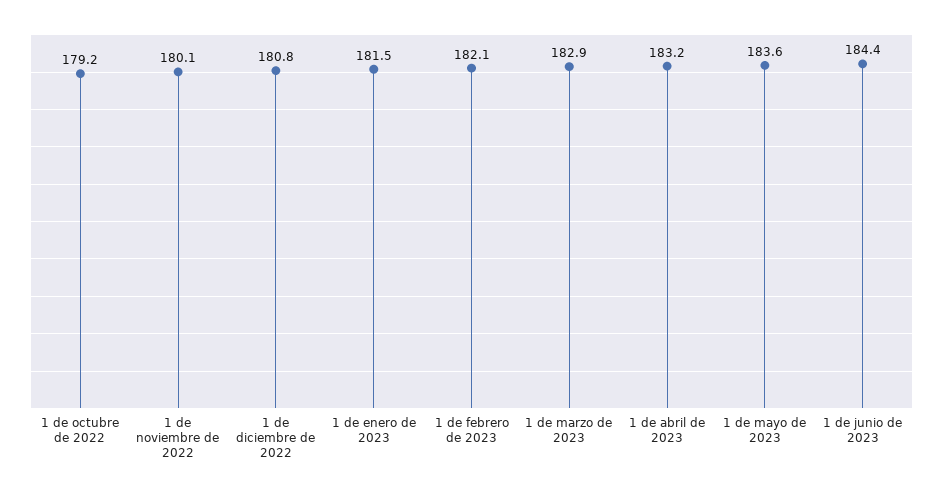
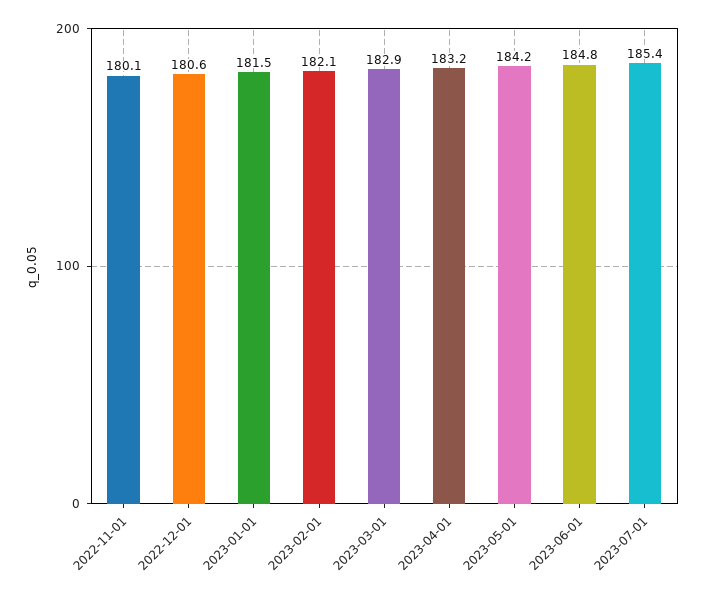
1 de octubre de 2022: 179.2 -> none
1 de diciembre de 2022: 180.8 -> 180.6
1 de mayo de 2023: 183.6 -> 184.2
1 de junio de 2023: 184.4 -> 184.8
2023-07-01: none -> 185.4

